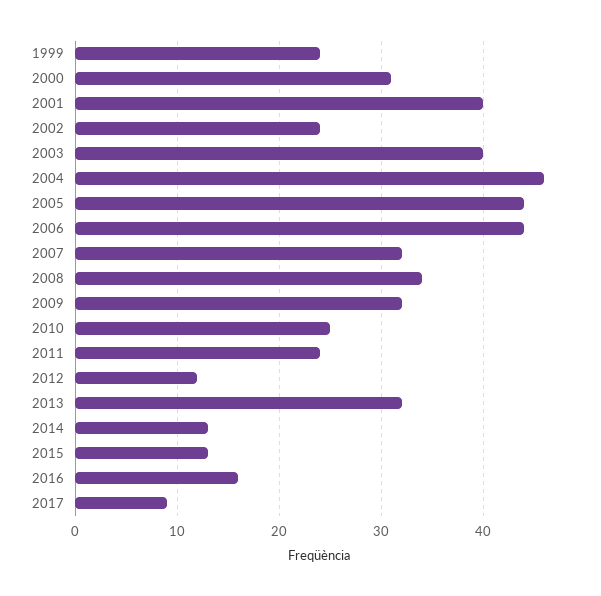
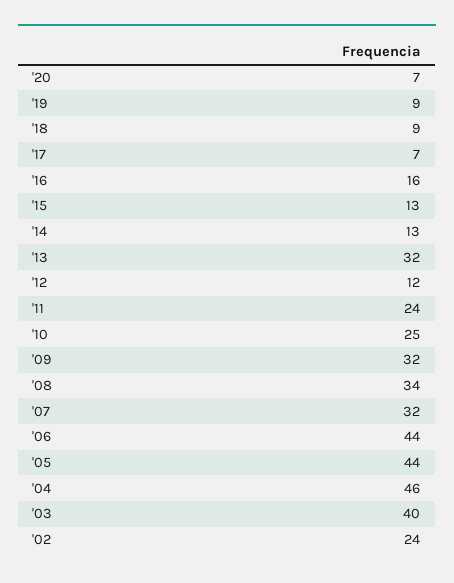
1999: 24 -> none
2000: 31 -> none
2001: 40 -> none
2017: 9 -> 7
'20: none -> 7
'19: none -> 9
'18: none -> 9

